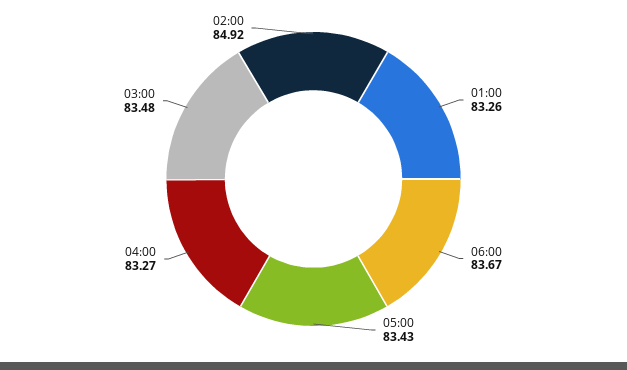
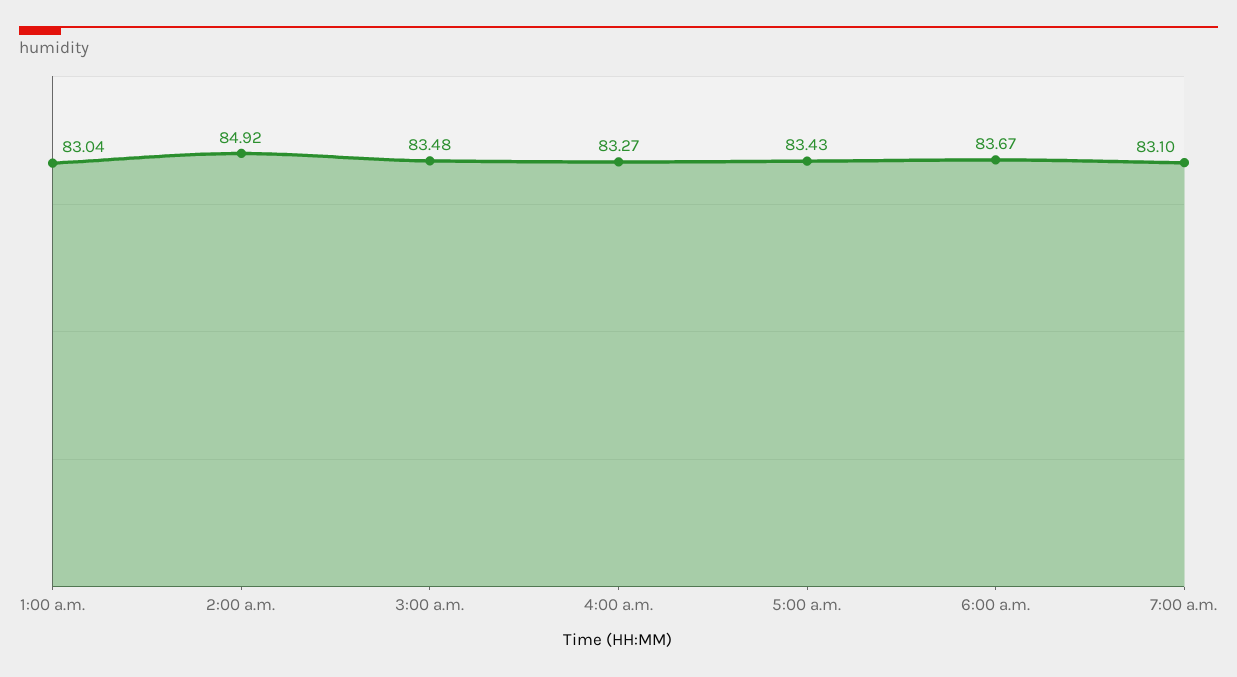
01:00: 83.26 -> 83.04
7:00 a.m.: none -> 83.1

